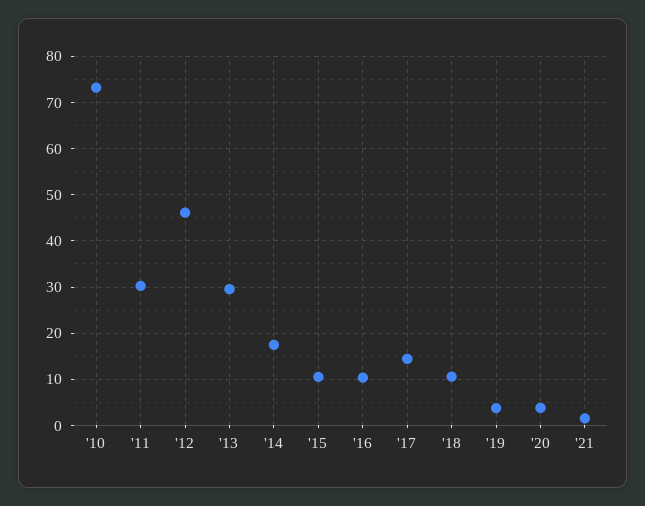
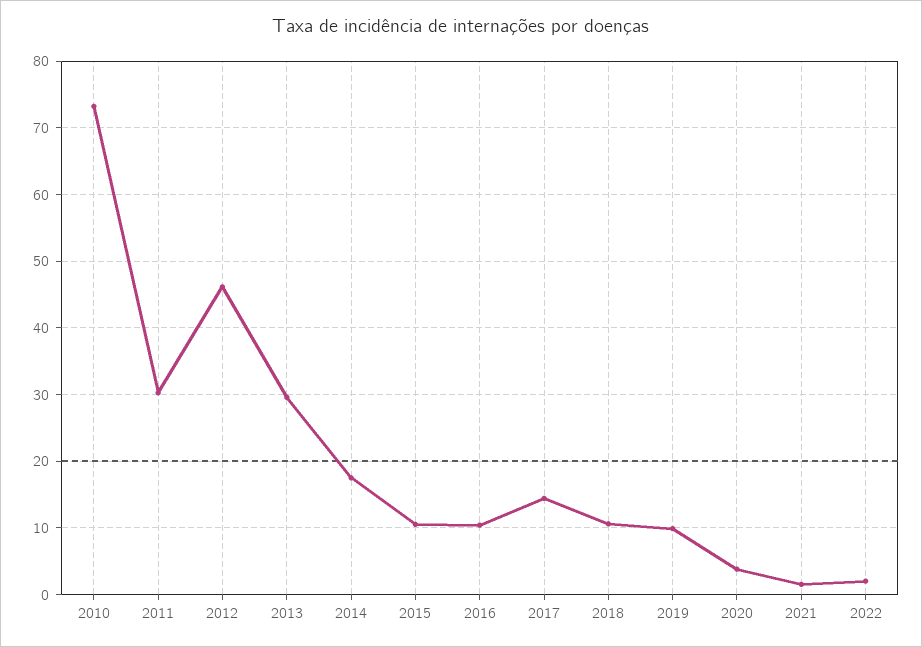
'19: 4 -> 10
2022: none -> 2

